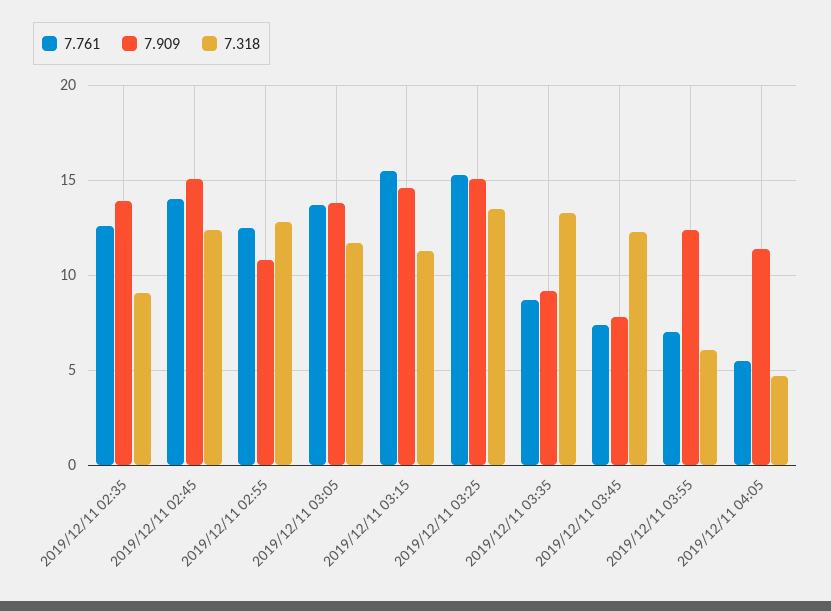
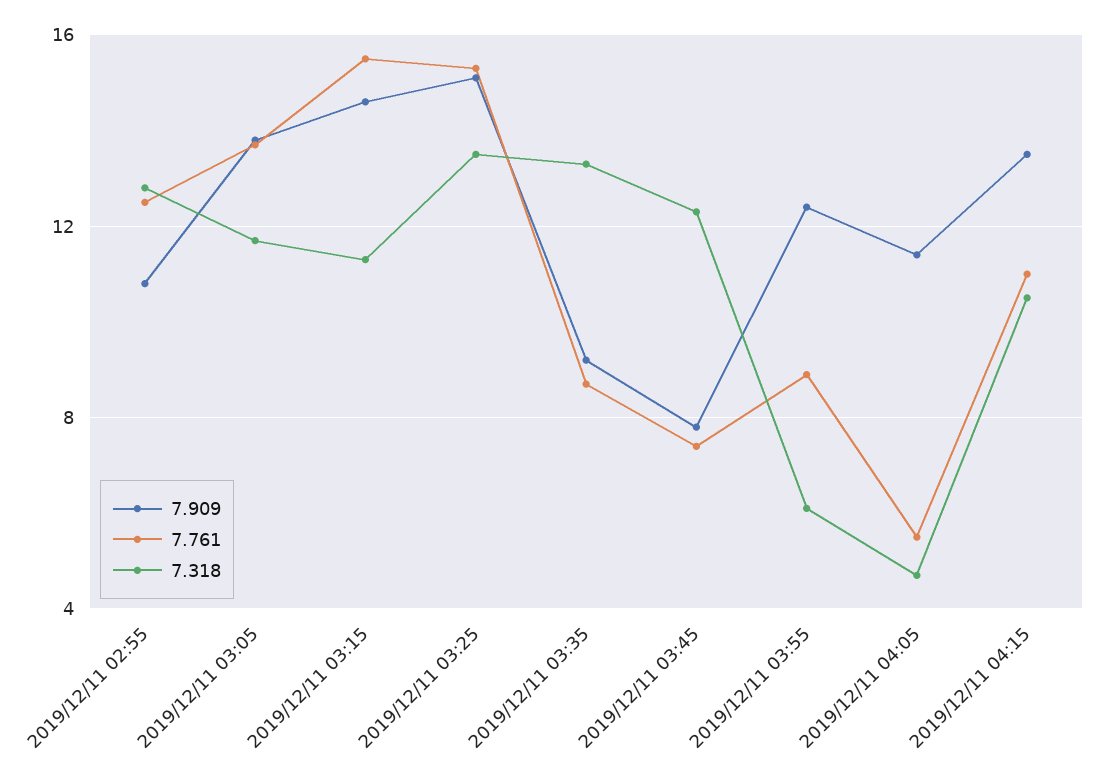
7.761, 2019/12/11 02:35: 12.5 -> none
7.909, 2019/12/11 02:35: 14 -> none
7.318, 2019/12/11 02:35: 9 -> none
7.761, 2019/12/11 02:45: 14 -> none
7.909, 2019/12/11 02:45: 15 -> none
7.318, 2019/12/11 02:45: 12.5 -> none
7.761, 2019/12/11 03:55: 7 -> 9
7.909, 2019/12/11 04:15: none -> 13.5
7.761, 2019/12/11 04:15: none -> 11
7.318, 2019/12/11 04:15: none -> 10.5

